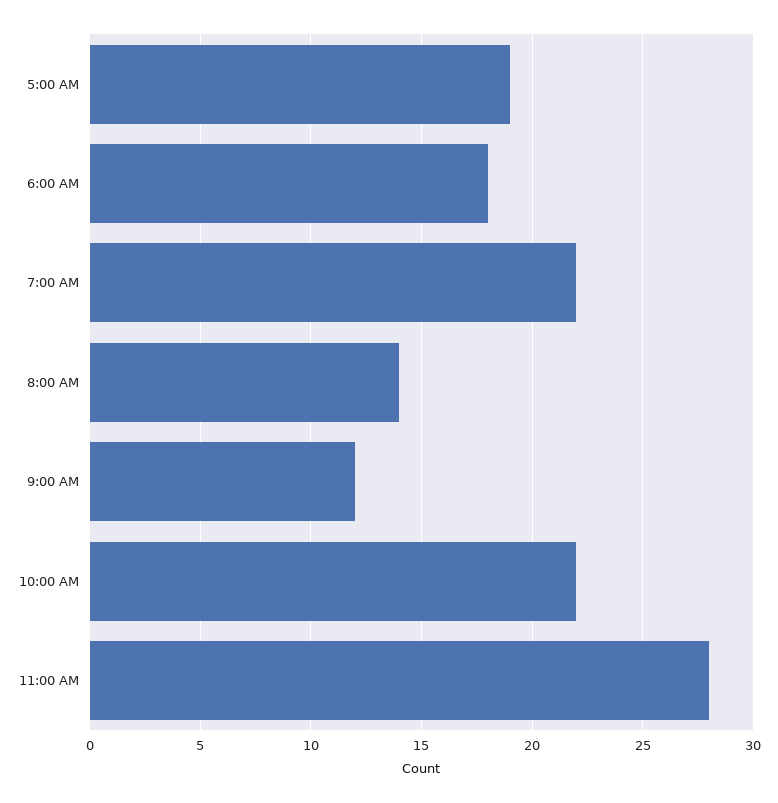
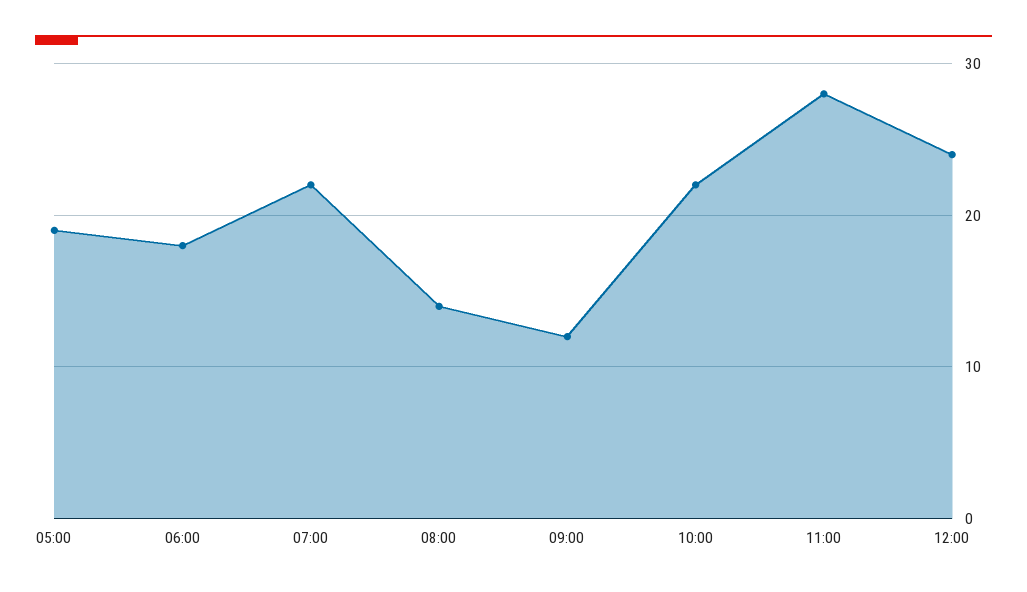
12:00: none -> 24

